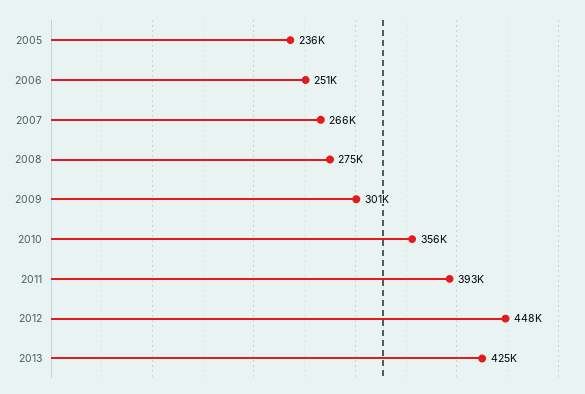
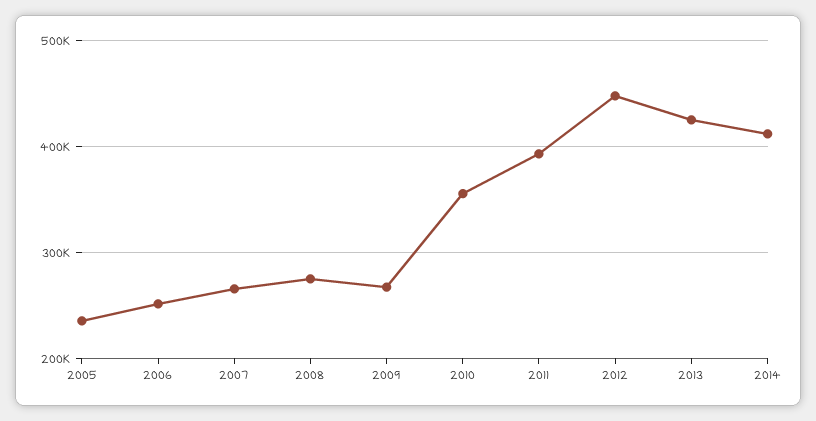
2009: 301000 -> 270000
2014: none -> 410000

